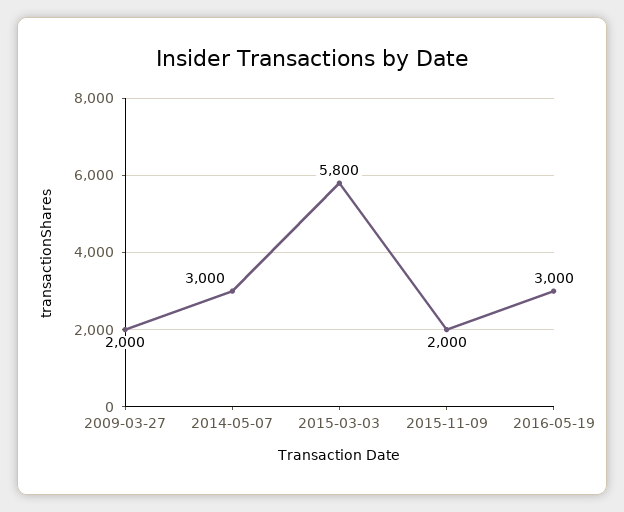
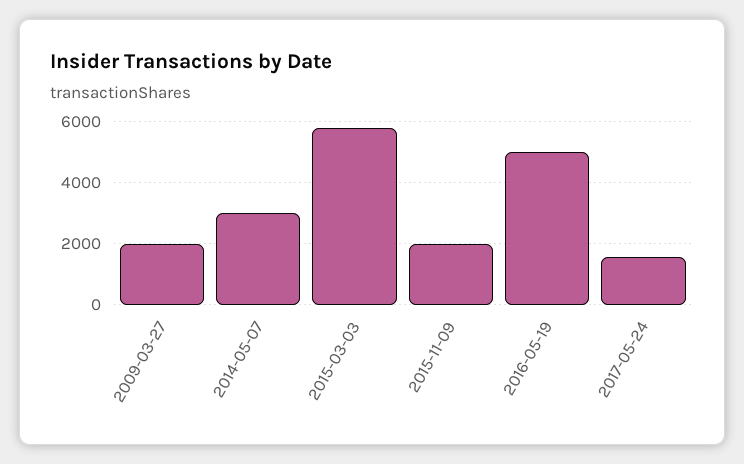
2016-05-19: 3000 -> 5000
2017-05-24: none -> 1600

